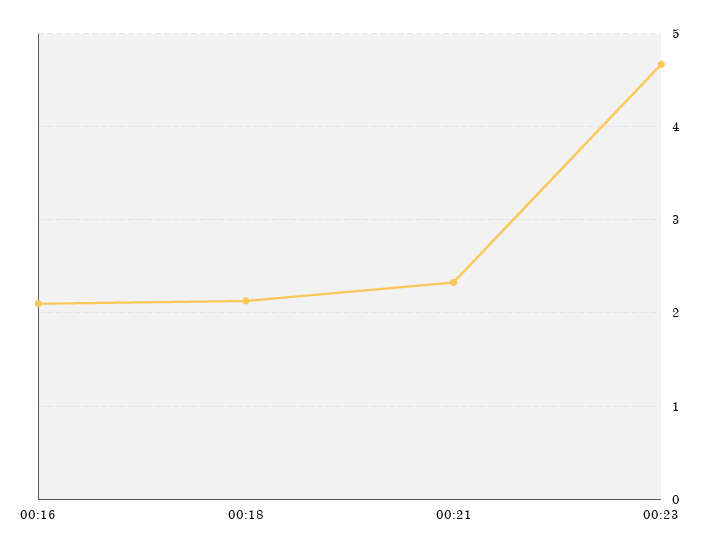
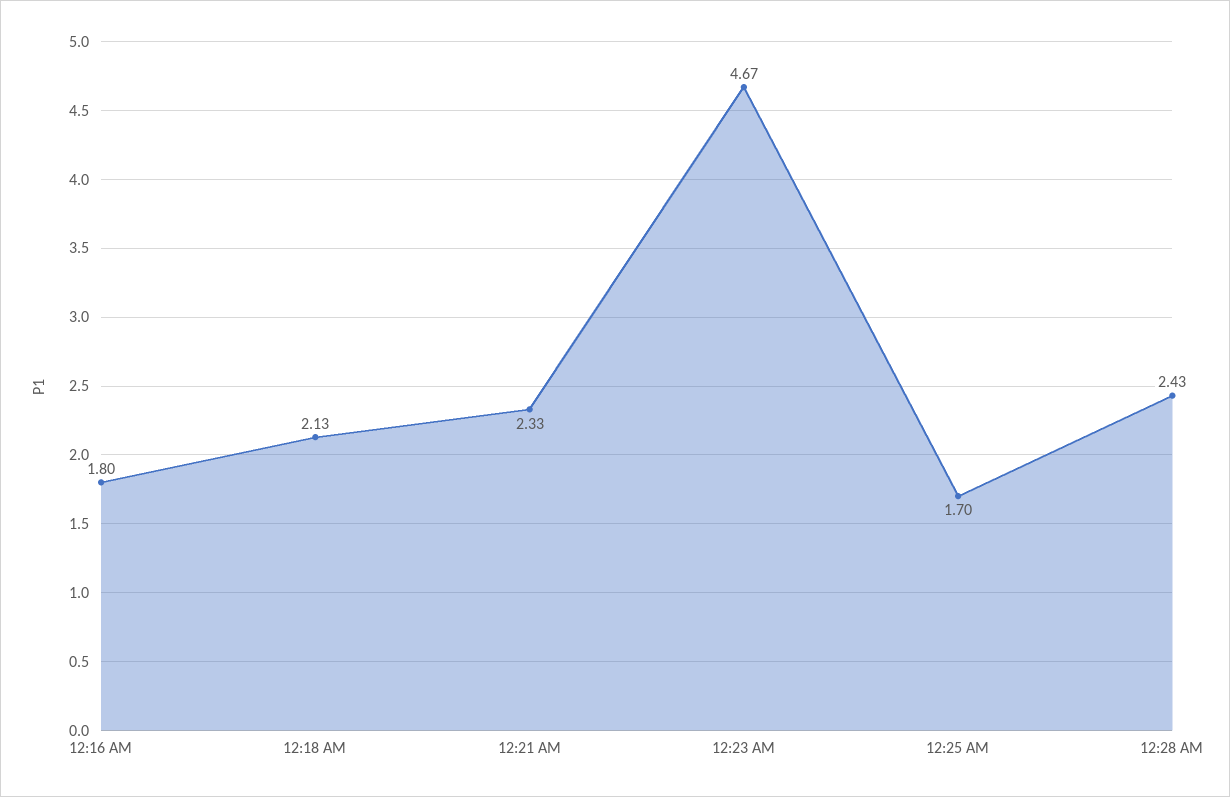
00:16: 2.1 -> 1.8
12:25 AM: none -> 1.7
12:28 AM: none -> 2.43

